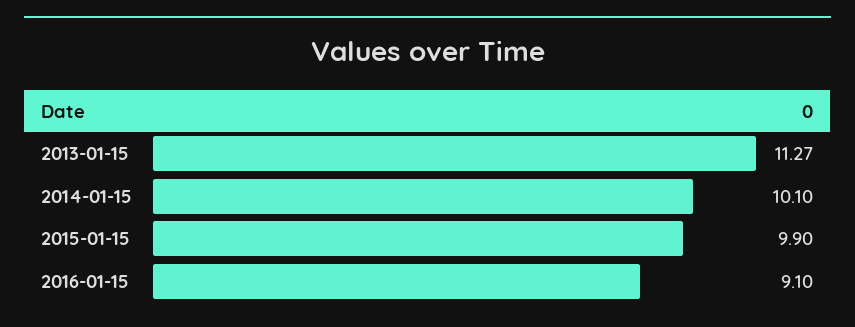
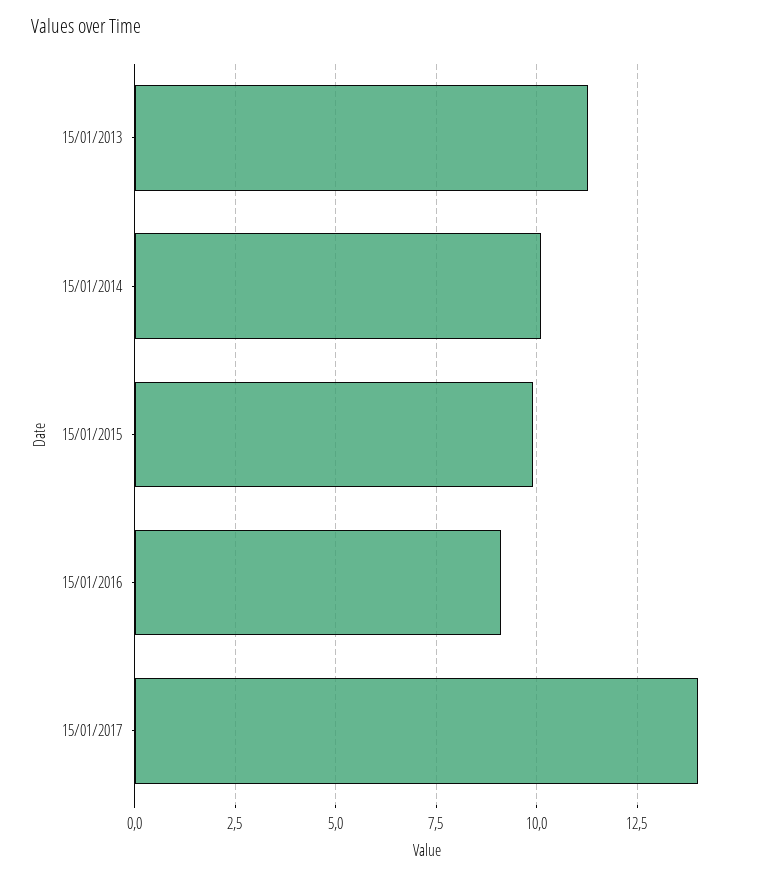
15/01/2017: none -> 14

